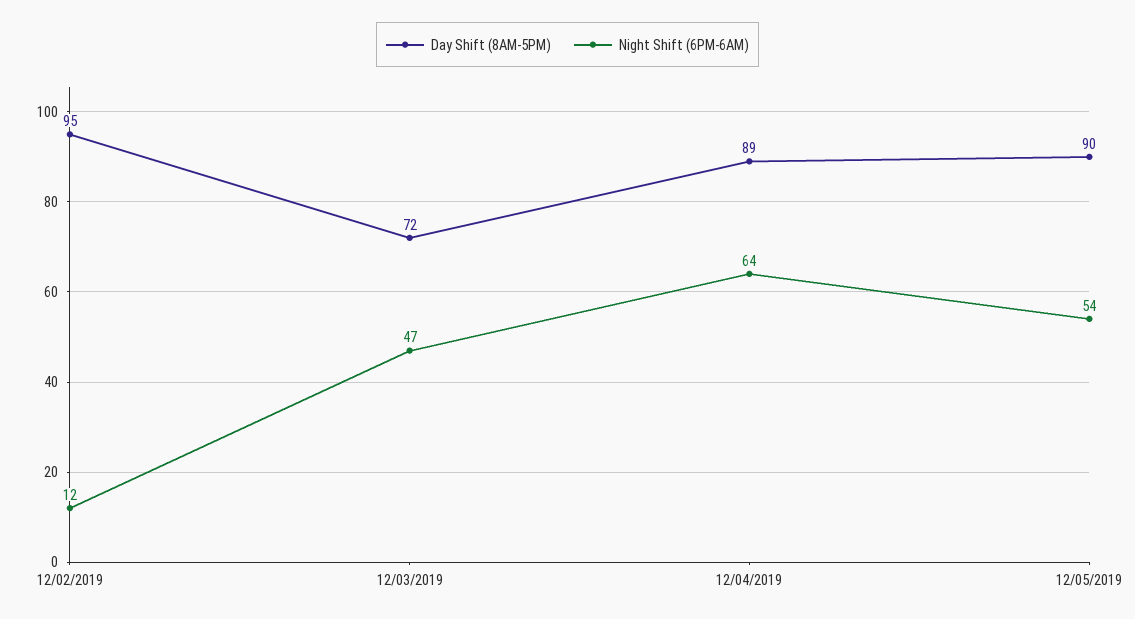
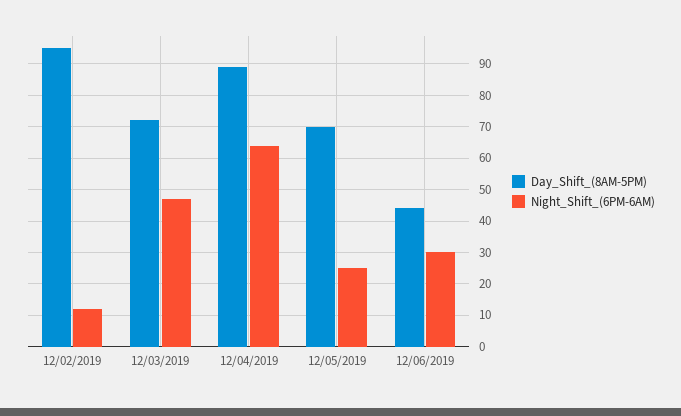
Day Shift (8AM-5PM), 12/05/2019: 90 -> 70
Night Shift (6PM-6AM), 12/05/2019: 54 -> 25
Day Shift (8AM-5PM), 12/06/2019: none -> 45
Night Shift (6PM-6AM), 12/06/2019: none -> 30

